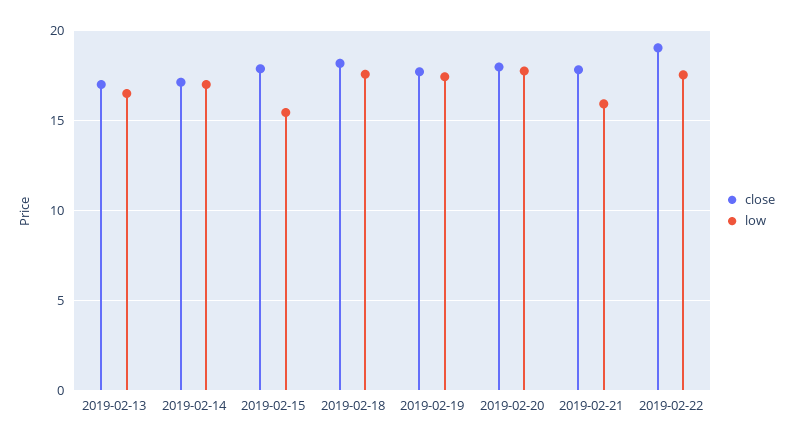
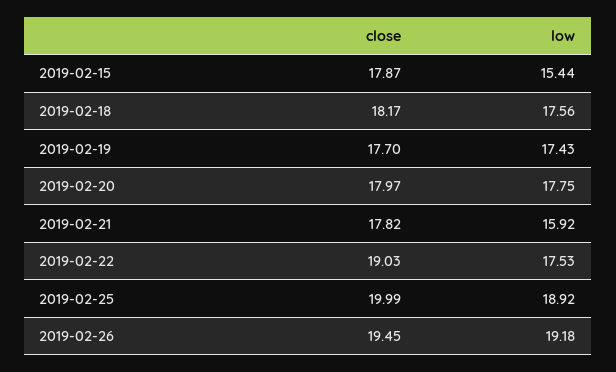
close, 2019-02-13: 17 -> none
low, 2019-02-13: 16.5 -> none
close, 2019-02-14: 17 -> none
low, 2019-02-14: 17 -> none
close, 2019-02-25: none -> 19.99
low, 2019-02-25: none -> 18.92
close, 2019-02-26: none -> 19.45
low, 2019-02-26: none -> 19.18

